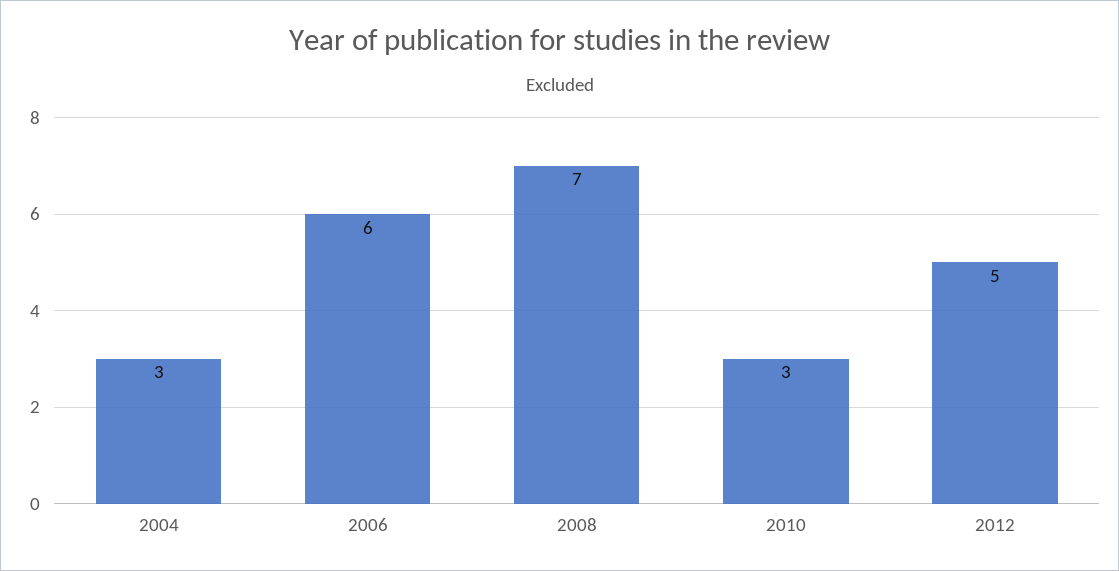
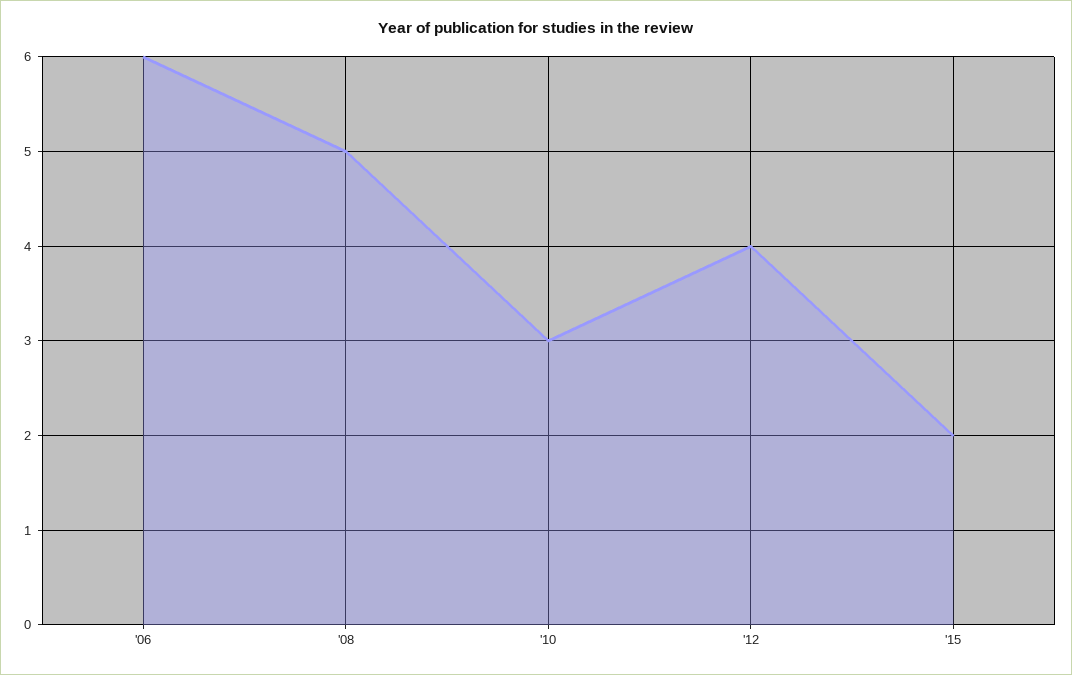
2004: 3 -> none
2008: 7 -> 5
2012: 5 -> 4
'15: none -> 2

